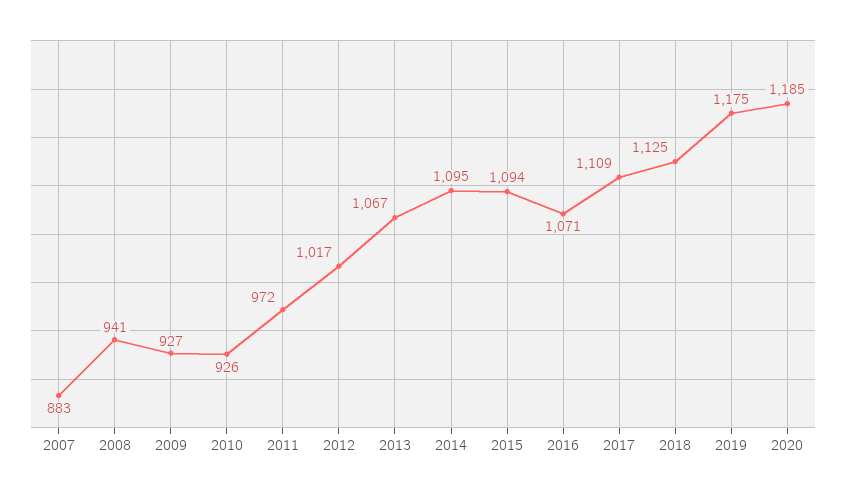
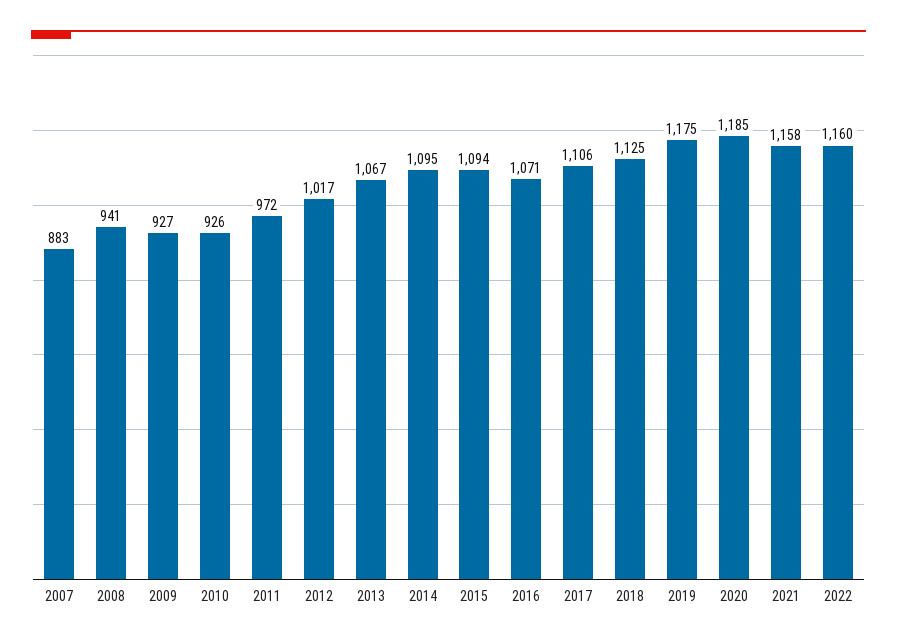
2017: 1109 -> 1106
2021: none -> 1158
2022: none -> 1160

